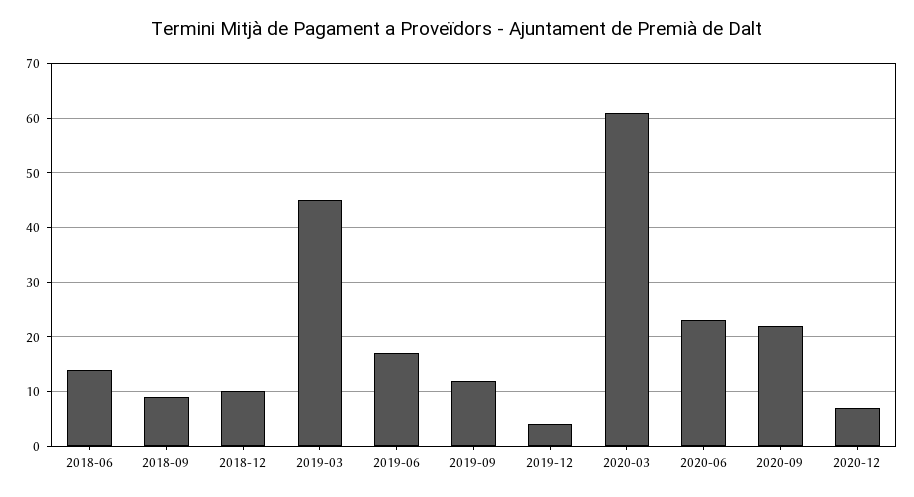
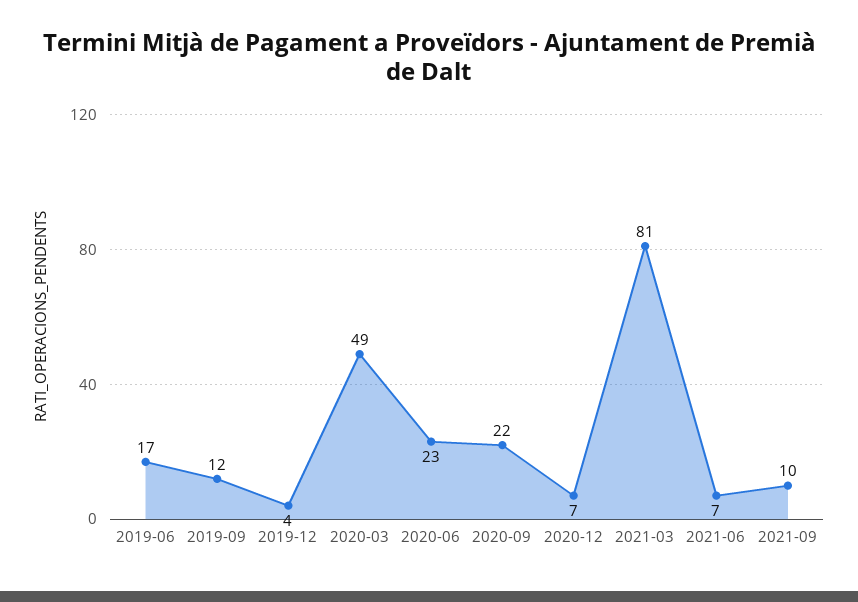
2018-06: 15 -> none
2018-09: 10 -> none
2018-12: 10 -> none
2019-03: 45 -> none
2020-03: 60 -> 49
2021-03: none -> 81
2021-06: none -> 7
2021-09: none -> 10

